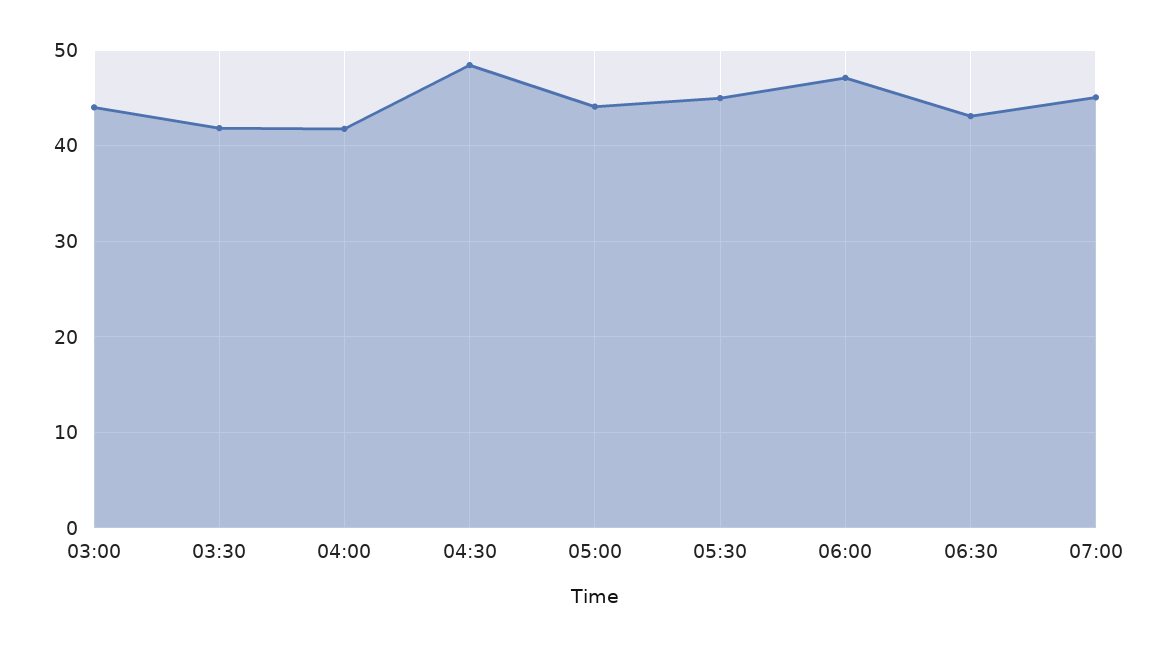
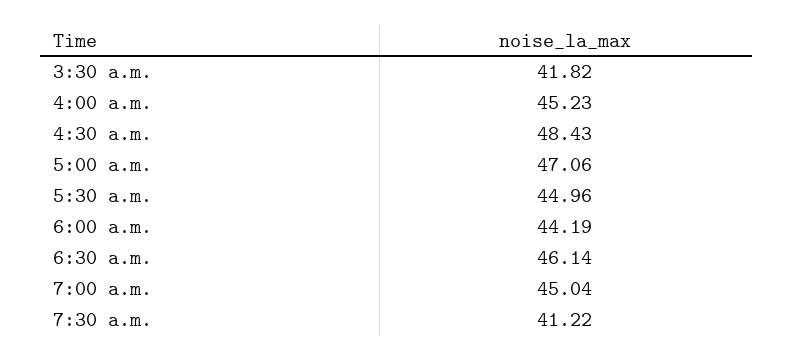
03:00: 44 -> none
04:00: 42 -> 45.23
05:00: 44 -> 47.06
06:00: 47 -> 44.19
06:30: 43 -> 46.14
7:30 a.m.: none -> 41.22

